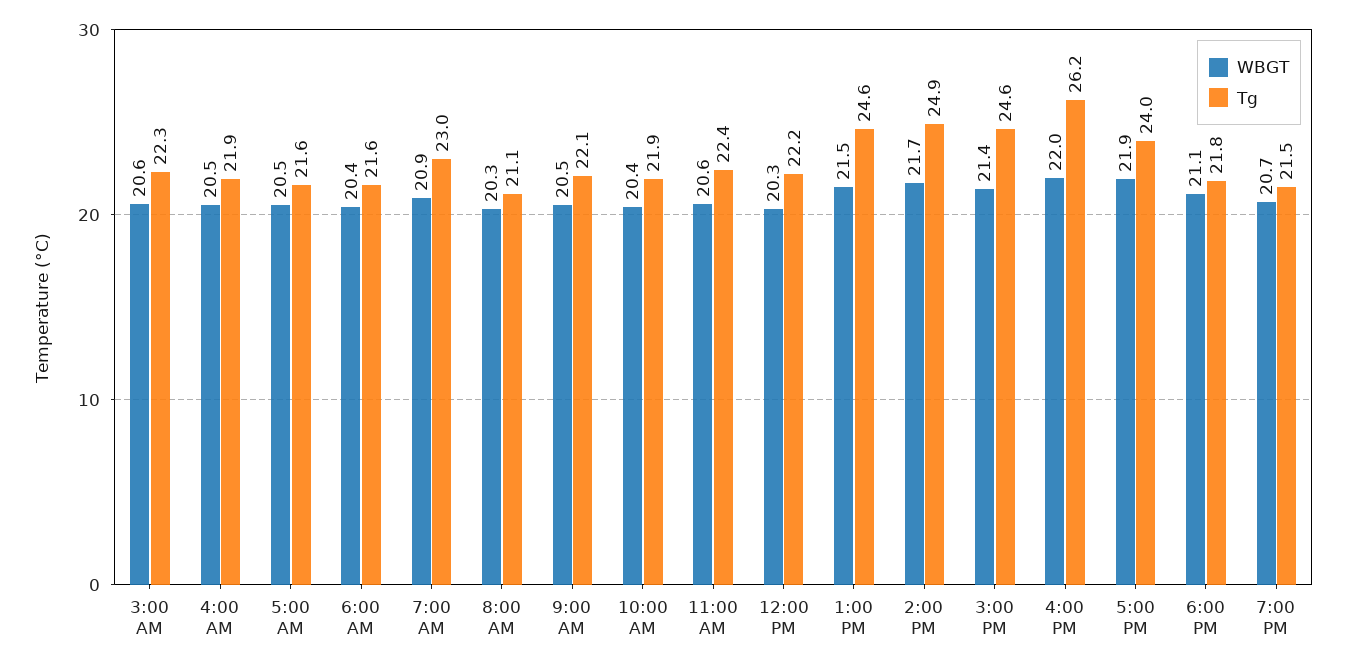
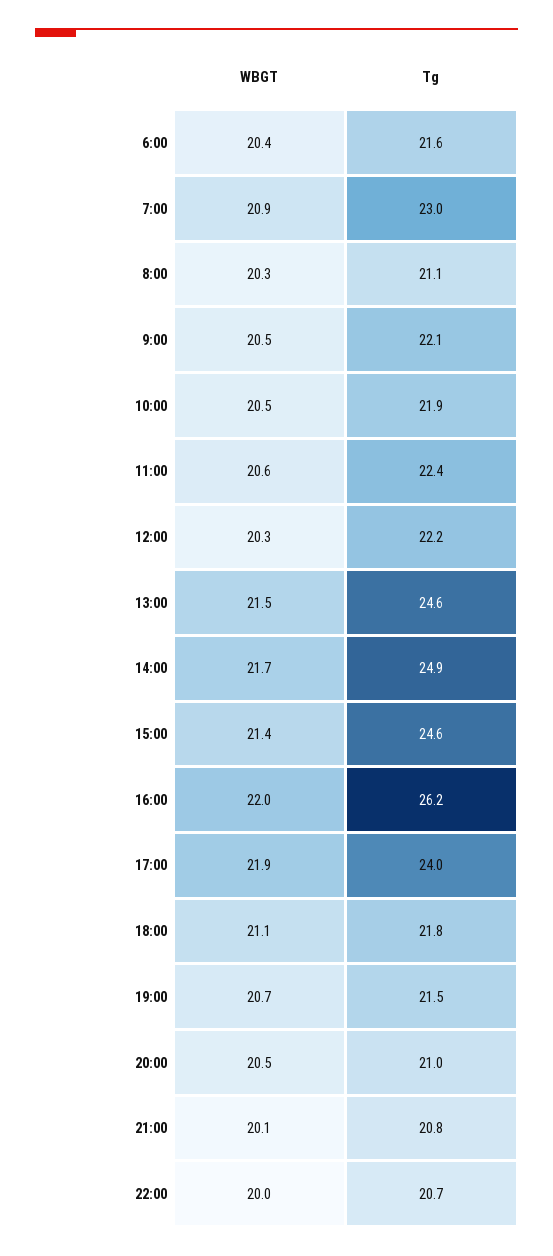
WBGT, 3:00 AM: 20.6 -> none
Tg, 3:00 AM: 22.3 -> none
WBGT, 4:00 AM: 20.5 -> none
Tg, 4:00 AM: 21.9 -> none
WBGT, 5:00 AM: 20.5 -> none
Tg, 5:00 AM: 21.6 -> none
WBGT, 10:00 AM: 20.4 -> 20.5
WBGT, 20:00: none -> 20.5
Tg, 20:00: none -> 21
WBGT, 21:00: none -> 20.1
Tg, 21:00: none -> 20.8
WBGT, 22:00: none -> 20
Tg, 22:00: none -> 20.7

